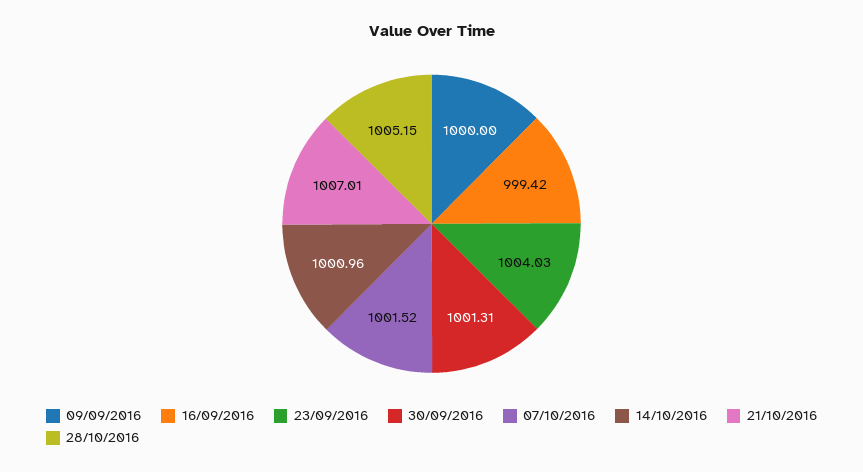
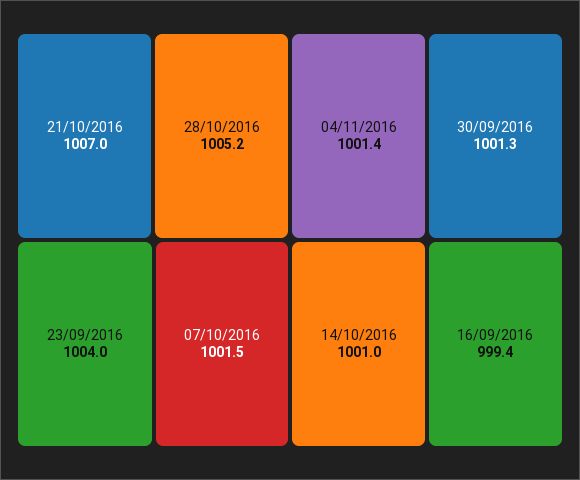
09/09/2016: 1000 -> none
04/11/2016: none -> 1001.4

